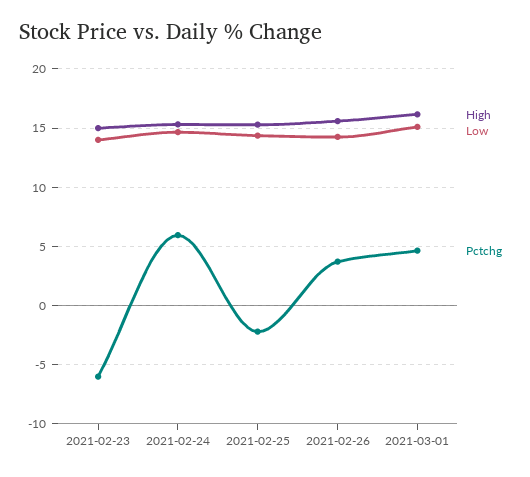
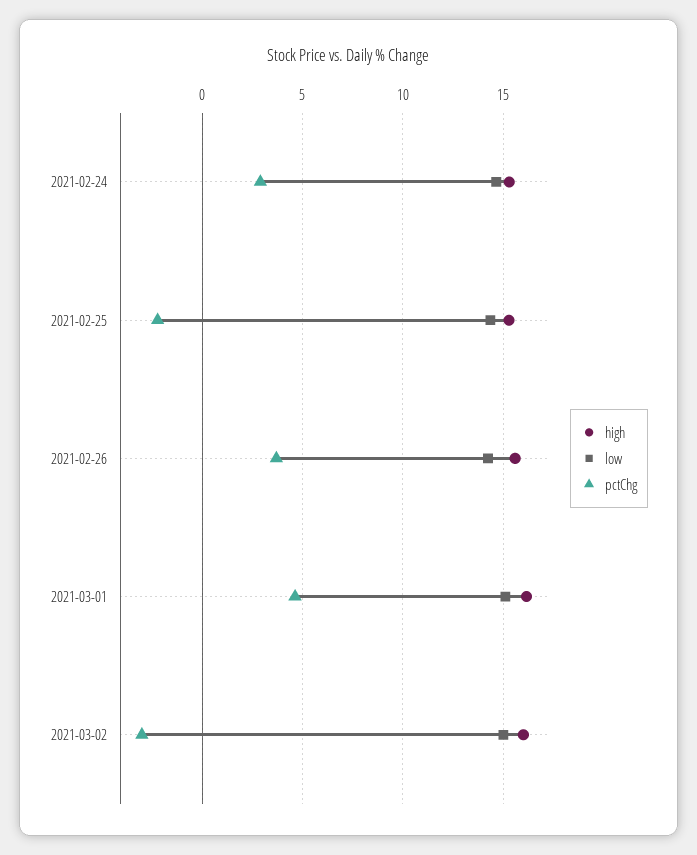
High, 2021-02-23: 15 -> none
Low, 2021-02-23: 14 -> none
Pctchg, 2021-02-23: -6 -> none
Pctchg, 2021-02-24: 6 -> 3
High, 2021-03-02: none -> 16
Low, 2021-03-02: none -> 15
Pctchg, 2021-03-02: none -> -3

